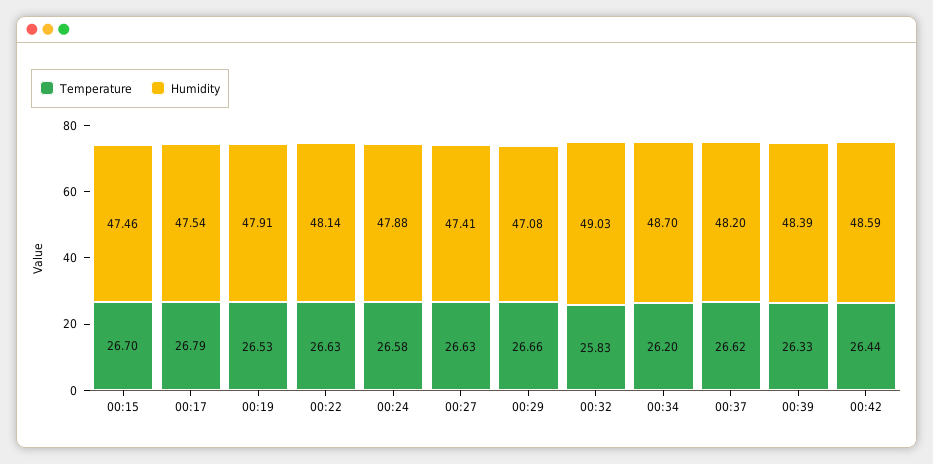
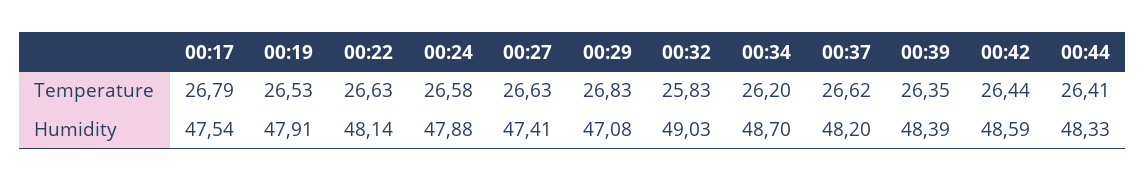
Temperature, 00:15: 26.7 -> none
Humidity, 00:15: 47.46 -> none
Temperature, 00:29: 26.66 -> 26.83
Temperature, 00:39: 26.33 -> 26.35
Temperature, 00:44: none -> 26.41
Humidity, 00:44: none -> 48.33

